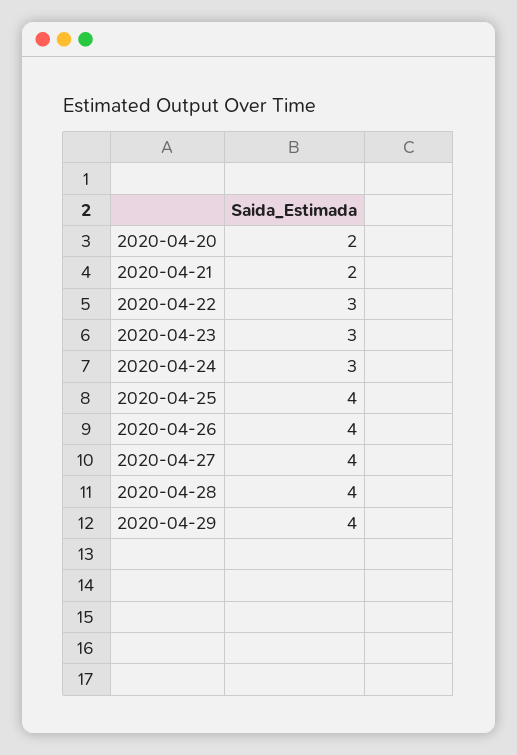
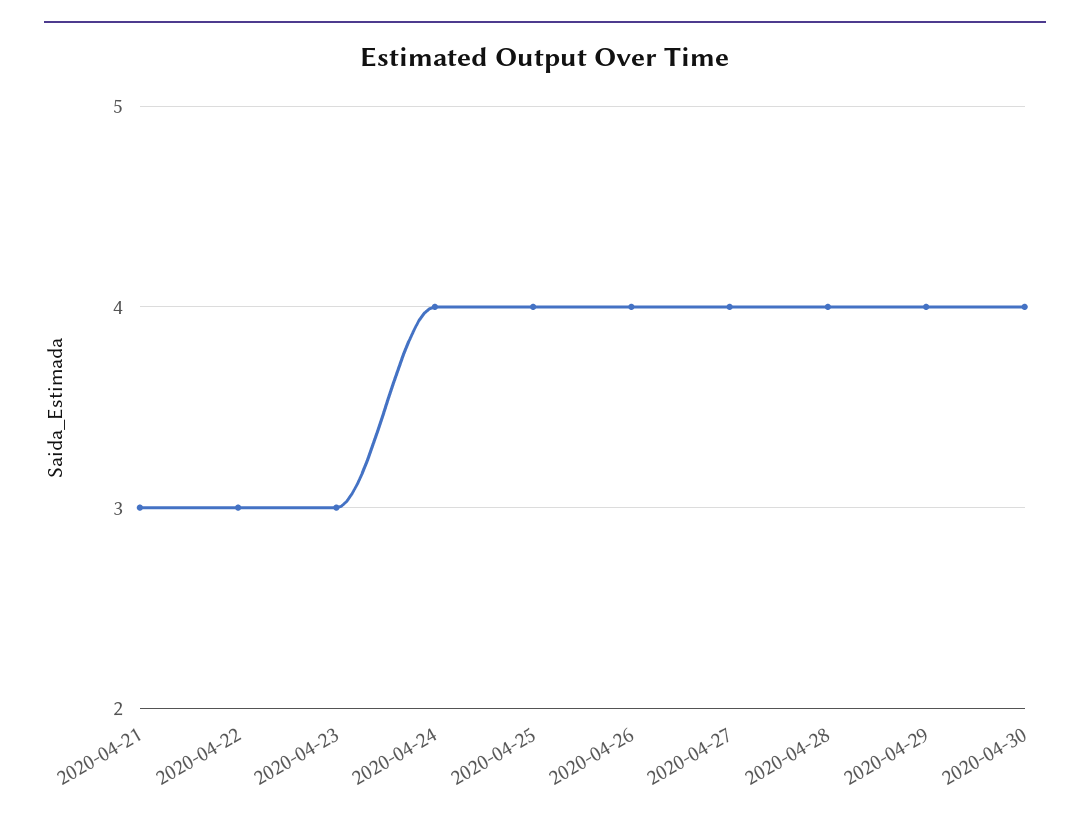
2020-04-20: 2 -> none
2020-04-21: 2 -> 3
2020-04-24: 3 -> 4
2020-04-30: none -> 4

